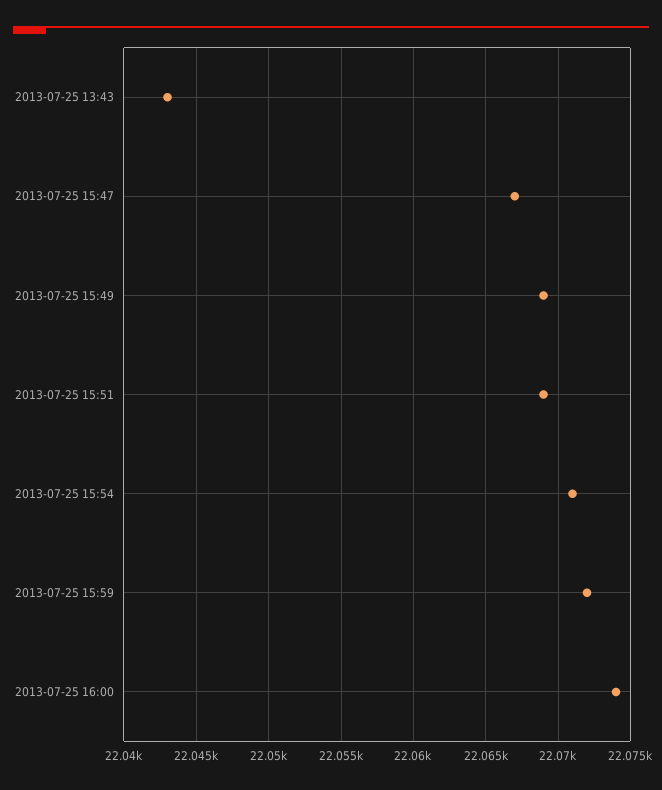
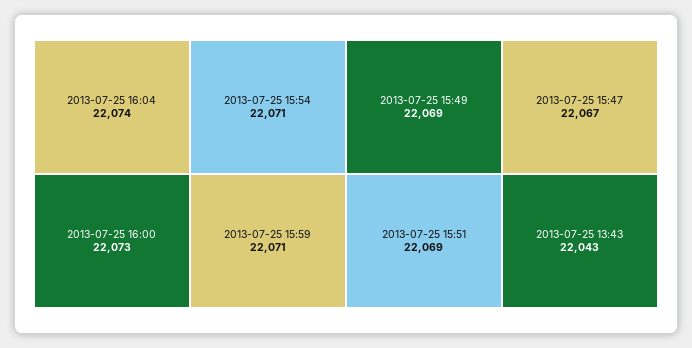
2013-07-25 15:59: 22072 -> 22071
2013-07-25 16:00: 22074 -> 22073
2013-07-25 16:04: none -> 22074

